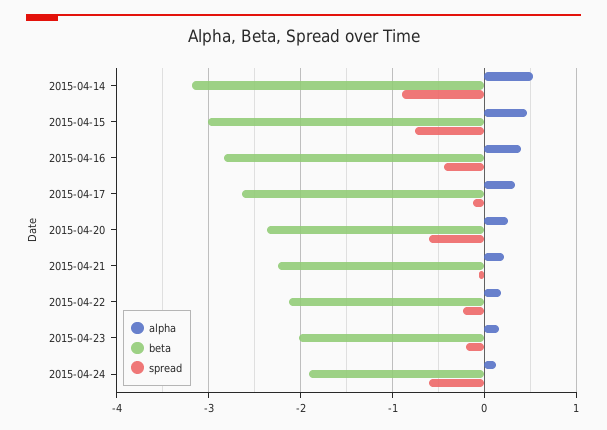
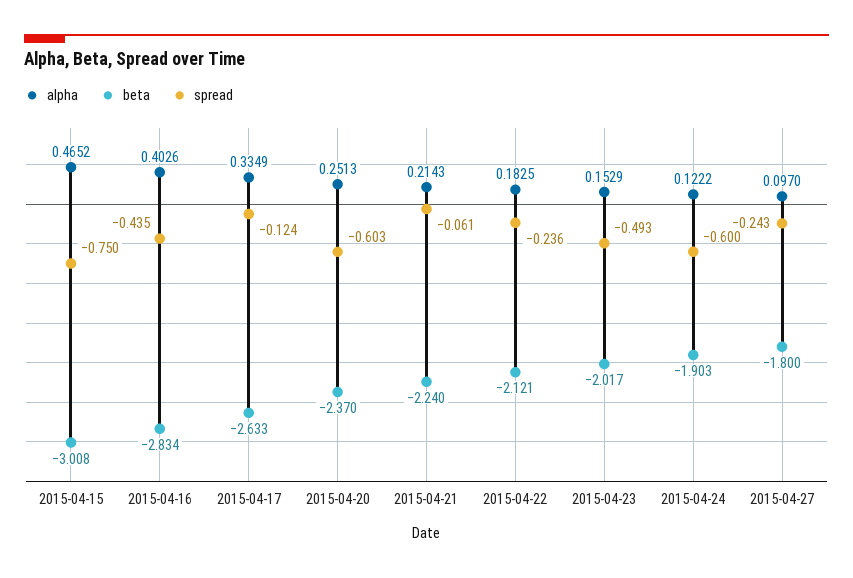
alpha, 2015-04-14: 0.5 -> none
beta, 2015-04-14: -3.2 -> none
spread, 2015-04-14: -0.9 -> none
spread, 2015-04-23: -0.2 -> -0.493
alpha, 2015-04-27: none -> 0.097
beta, 2015-04-27: none -> -1.8
spread, 2015-04-27: none -> -0.243

